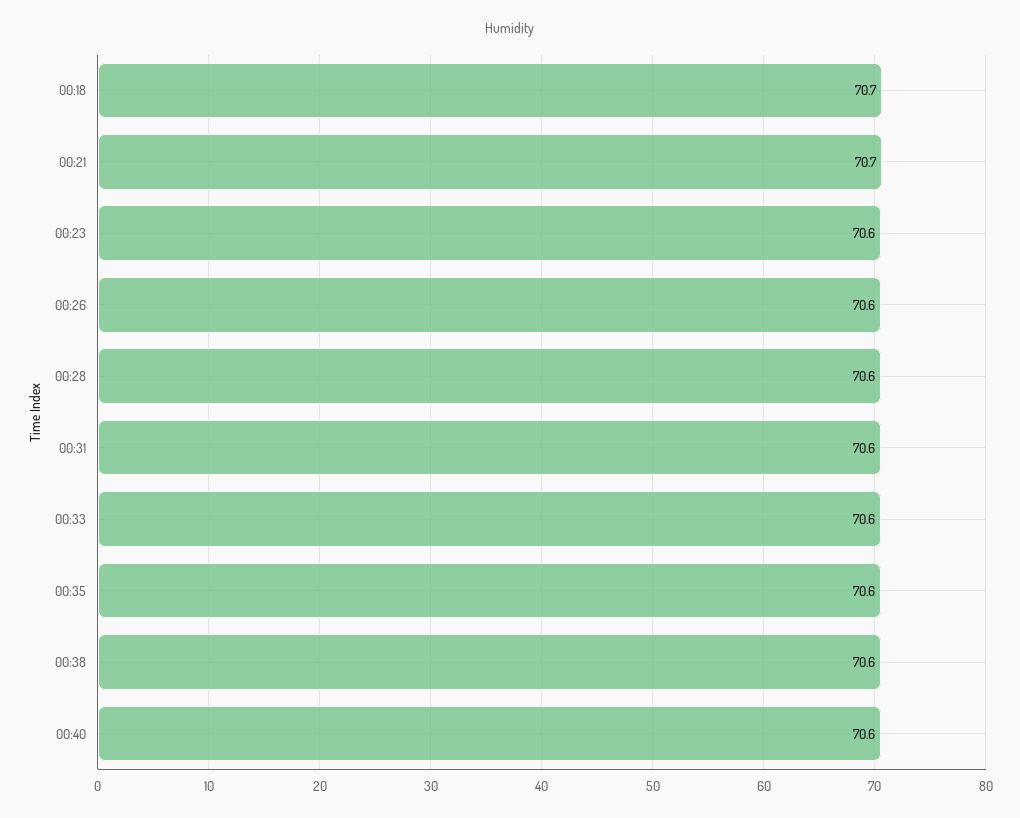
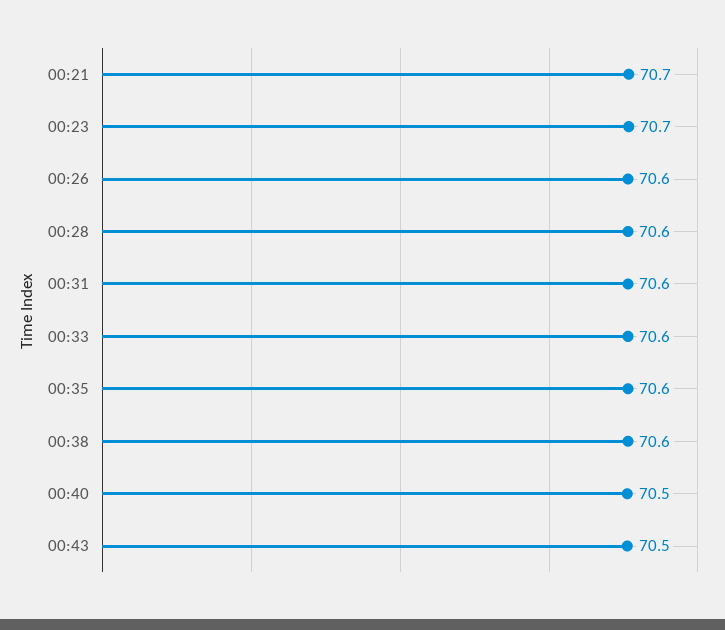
00:18: 70.7 -> none
00:23: 70.6 -> 70.7
00:40: 70.6 -> 70.5
00:43: none -> 70.5

